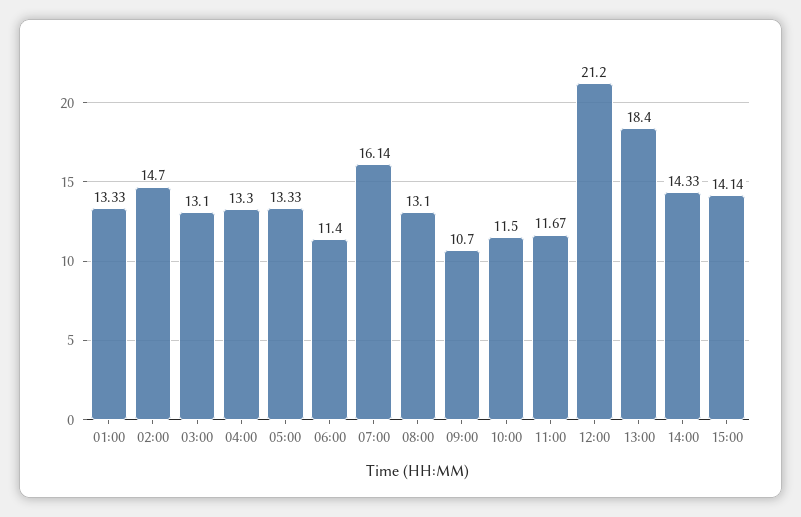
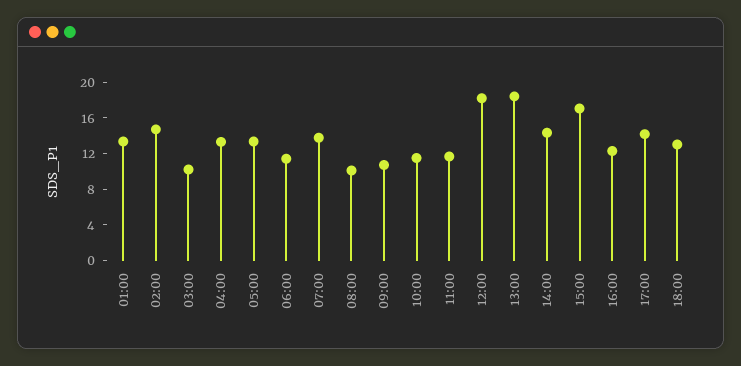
03:00: 13.1 -> 10
07:00: 16.14 -> 14
08:00: 13.1 -> 10
12:00: 21.2 -> 18
15:00: 14.14 -> 17
16:00: none -> 12
17:00: none -> 14
18:00: none -> 13

